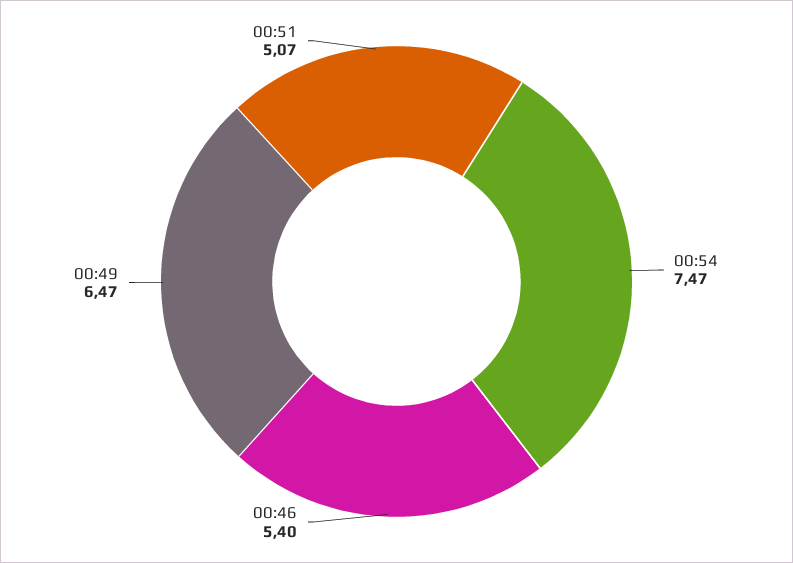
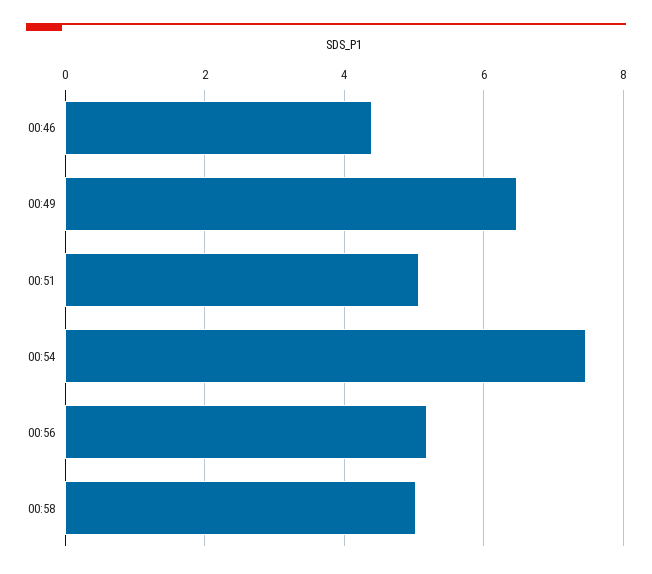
00:46: 5.4 -> 4.4
00:56: none -> 5.2
00:58: none -> 5

